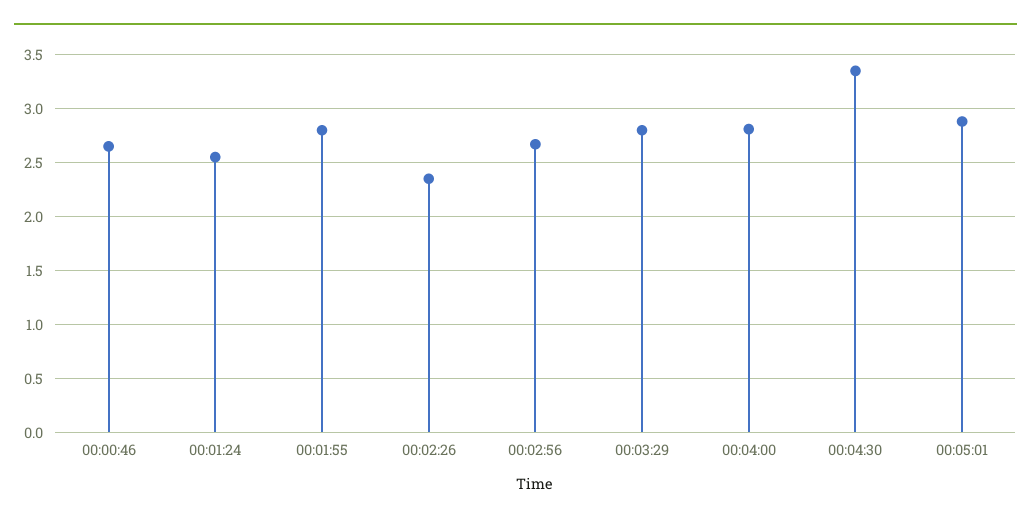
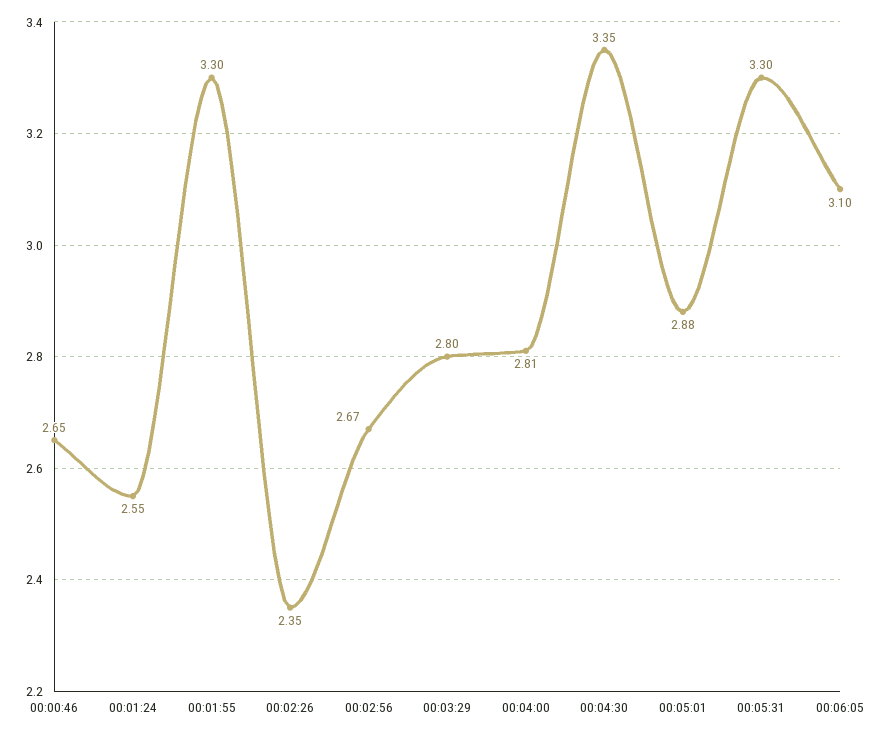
00:01:55: 2.8 -> 3.3
00:05:31: none -> 3.3
00:06:05: none -> 3.1

